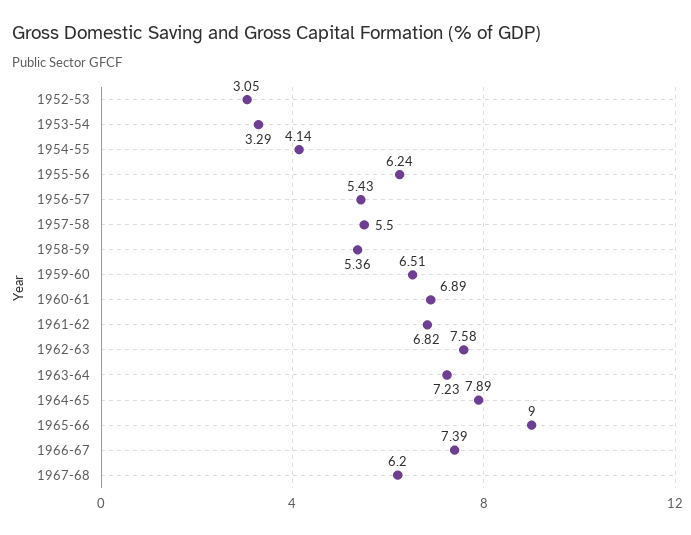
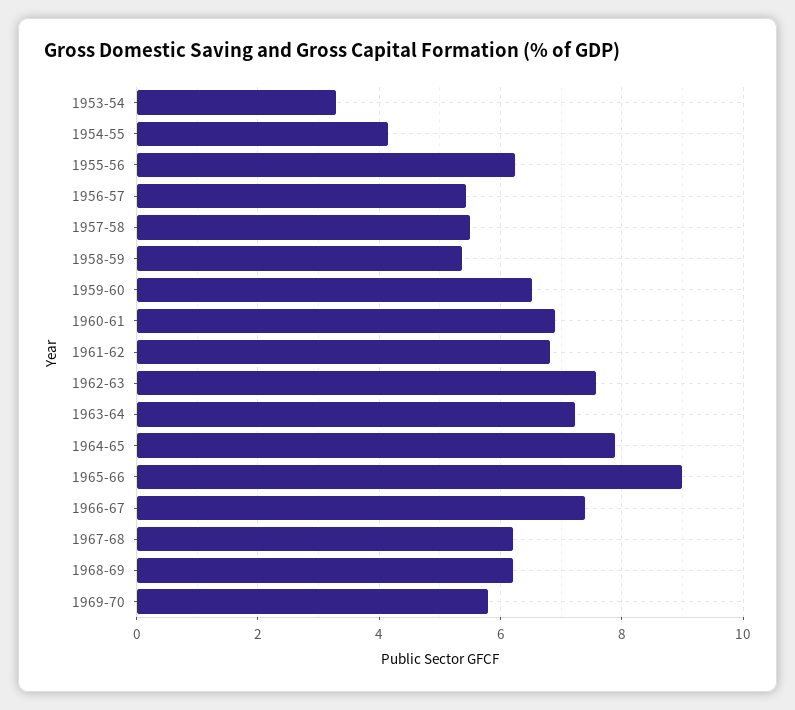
1952-53: 3.05 -> none
1968-69: none -> 6.2
1969-70: none -> 5.8

